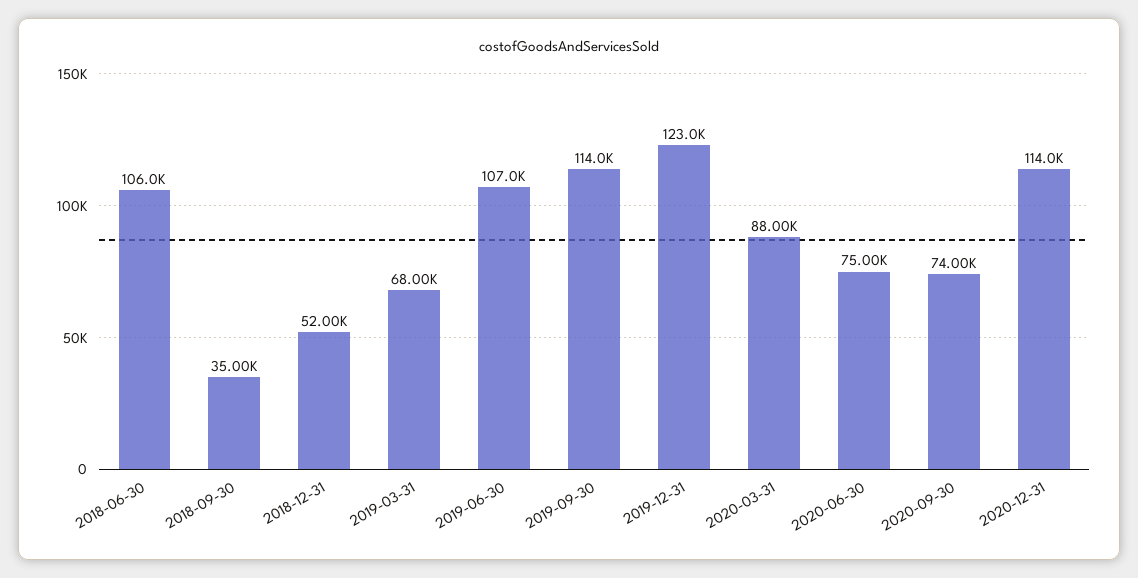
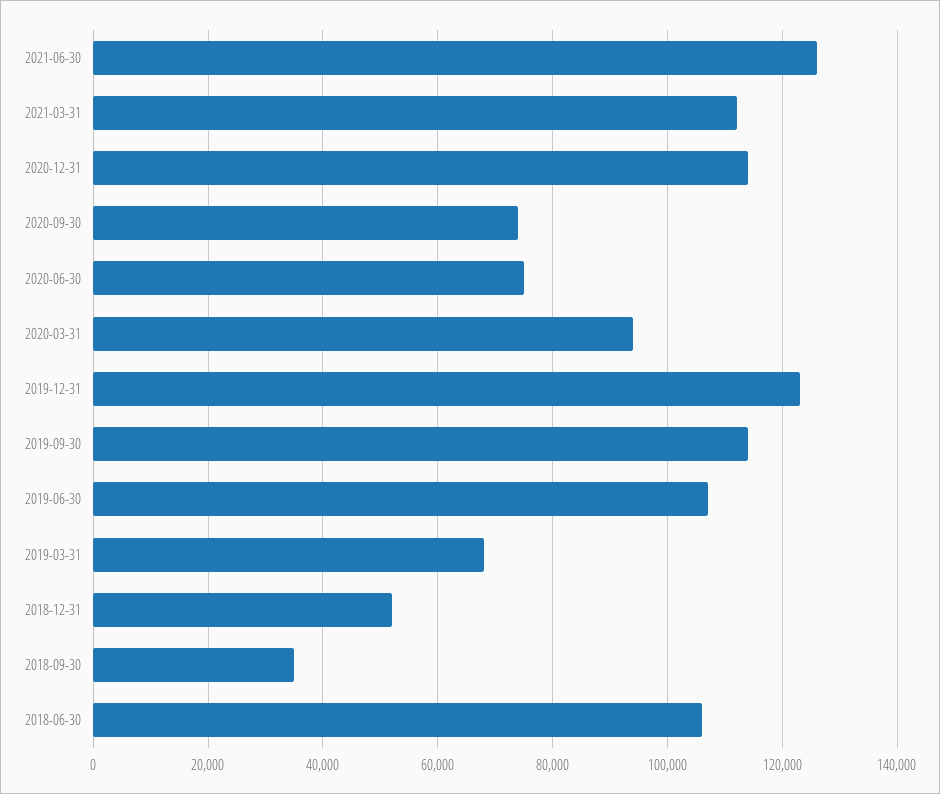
2020-03-31: 88000 -> 94000
2021-06-30: none -> 126000
2021-03-31: none -> 112000

